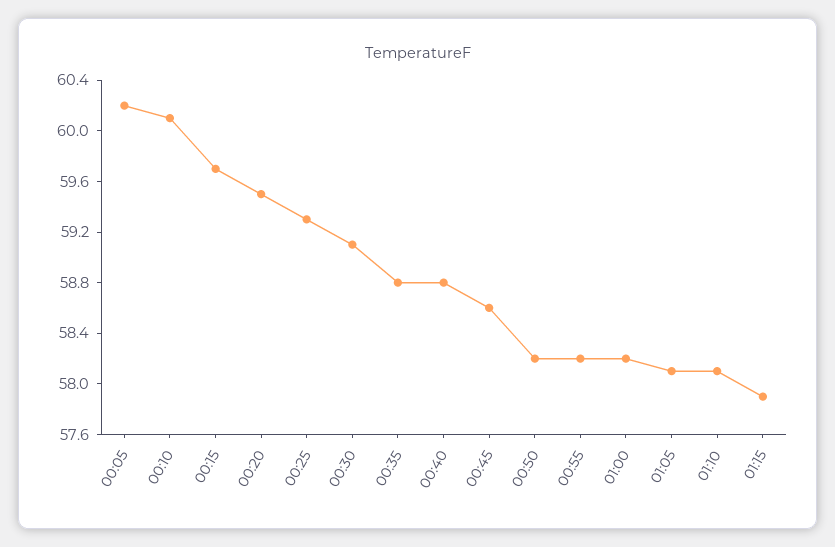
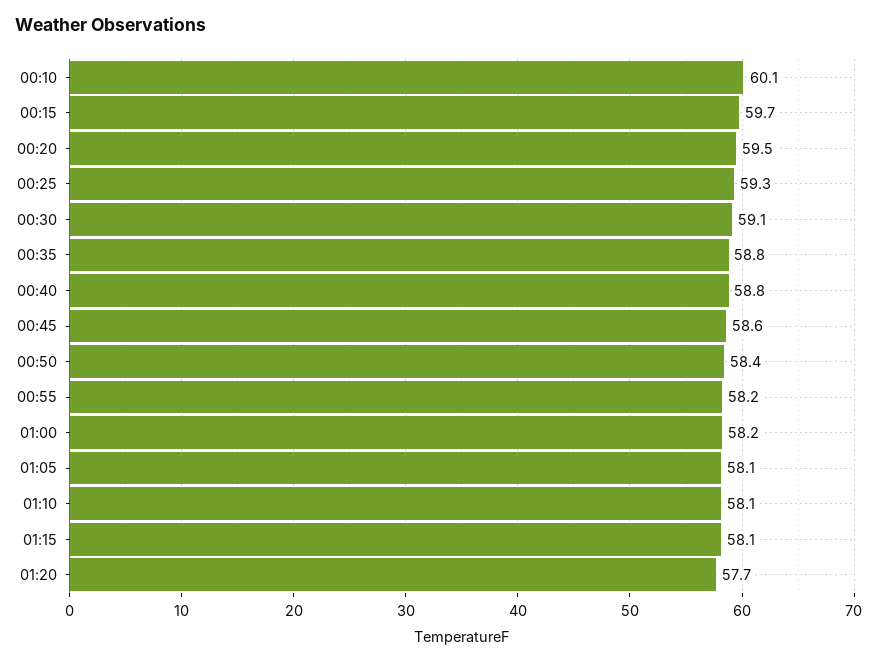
00:05: 60.2 -> none
00:50: 58.2 -> 58.4
01:15: 57.9 -> 58.1
01:20: none -> 57.7

